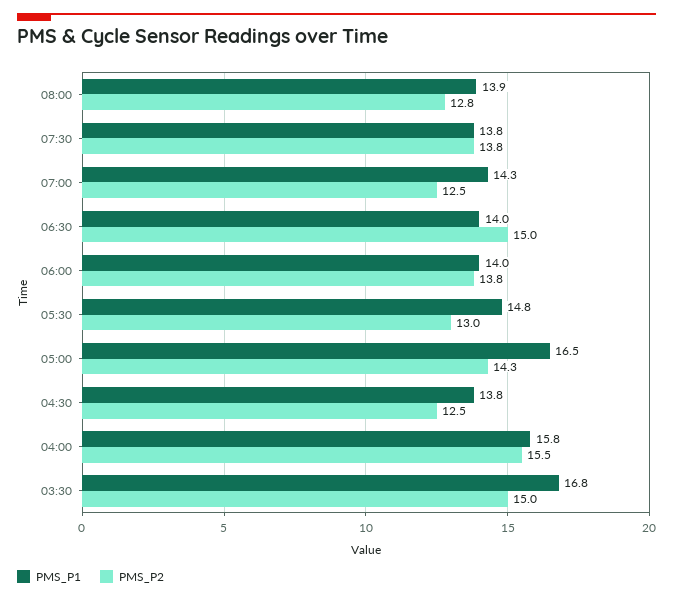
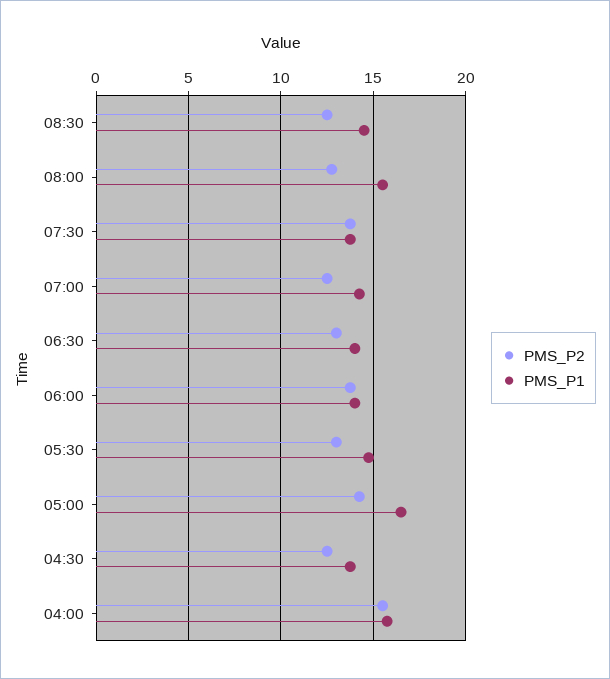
PMS_P1, 08:00: 13.9 -> 15.5
PMS_P2, 06:30: 15 -> 13
PMS_P1, 03:30: 16.8 -> none
PMS_P2, 03:30: 15 -> none
PMS_P2, 08:30: none -> 12.5
PMS_P1, 08:30: none -> 14.5

